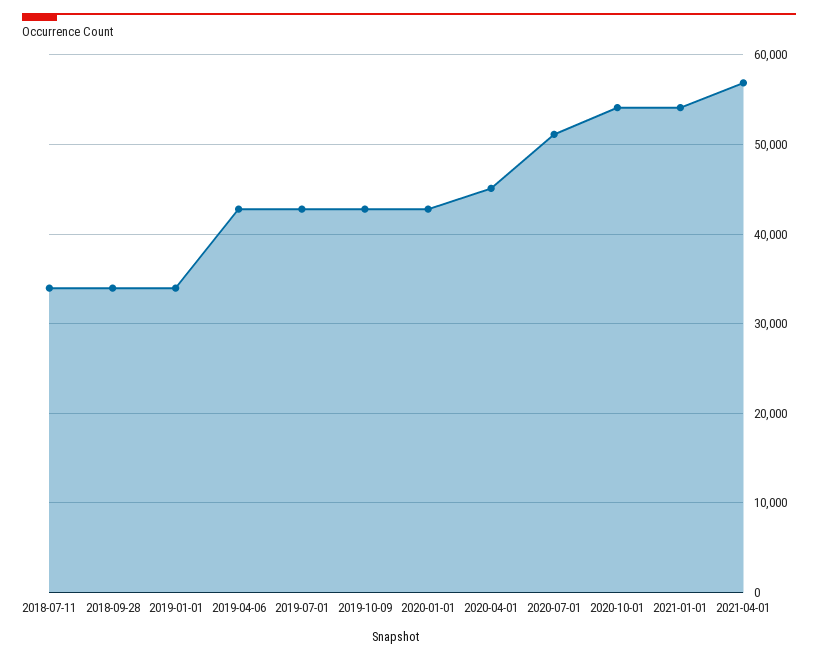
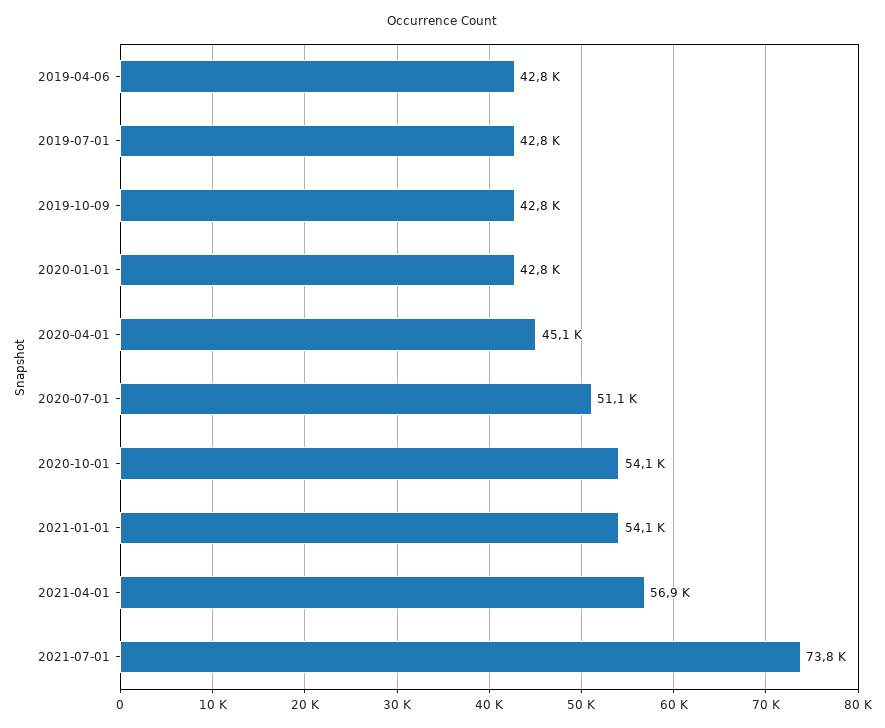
2018-07-11: 34000 -> none
2018-09-28: 34000 -> none
2019-01-01: 34000 -> none
2021-07-01: none -> 73800

